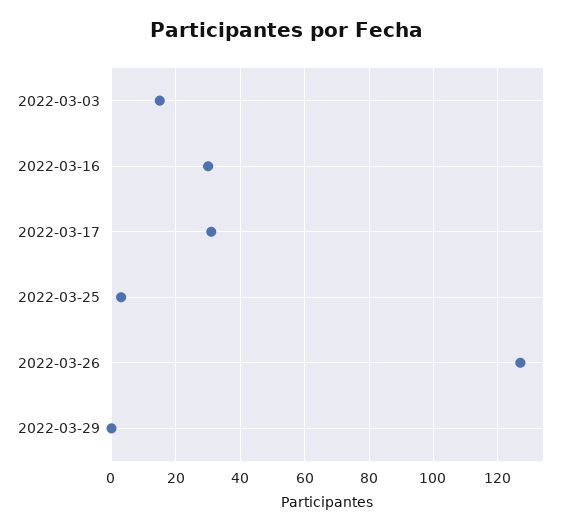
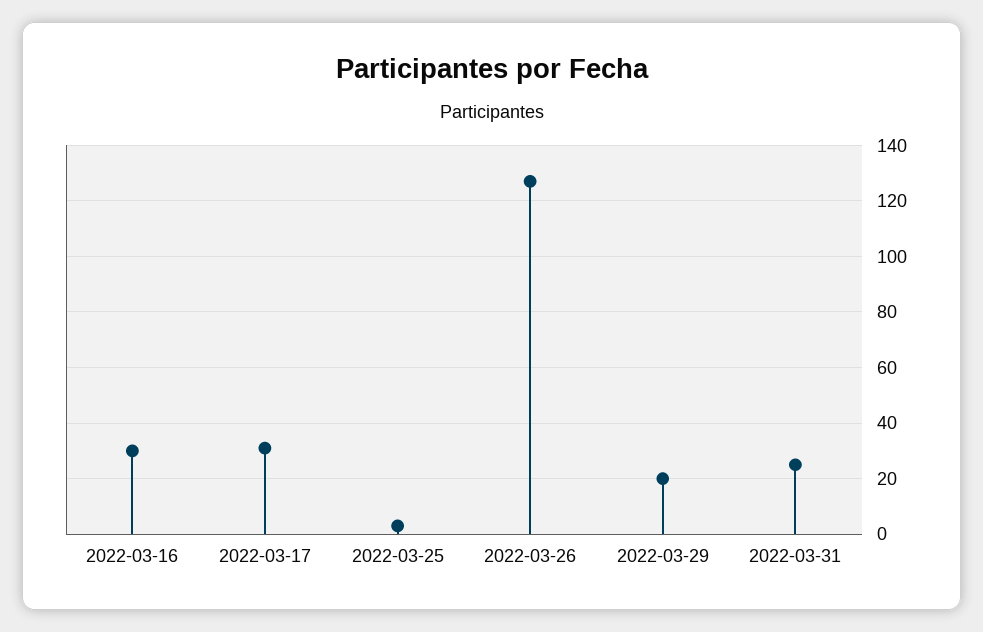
2022-03-03: 15 -> none
2022-03-29: 0 -> 20
2022-03-31: none -> 25

